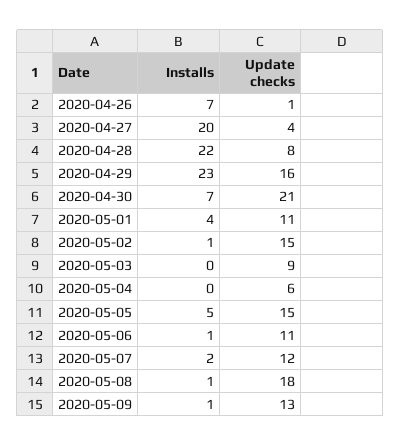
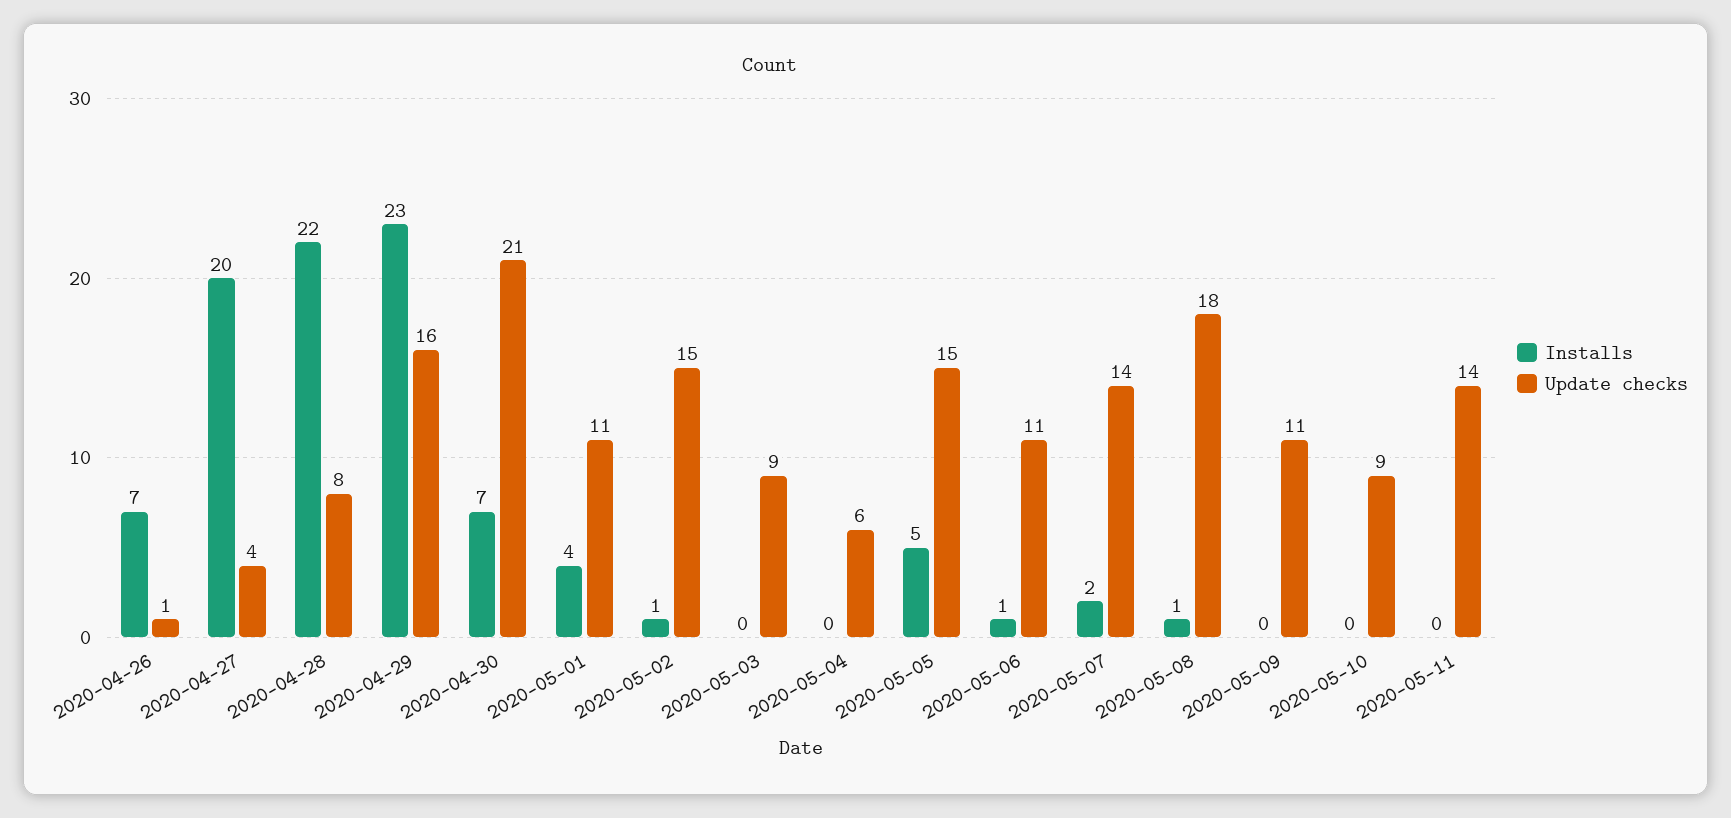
Update checks, 2020-05-07: 12 -> 14
Installs, 2020-05-09: 1 -> 0
Update checks, 2020-05-09: 13 -> 11
Installs, 2020-05-10: none -> 0
Update checks, 2020-05-10: none -> 9
Installs, 2020-05-11: none -> 0
Update checks, 2020-05-11: none -> 14

